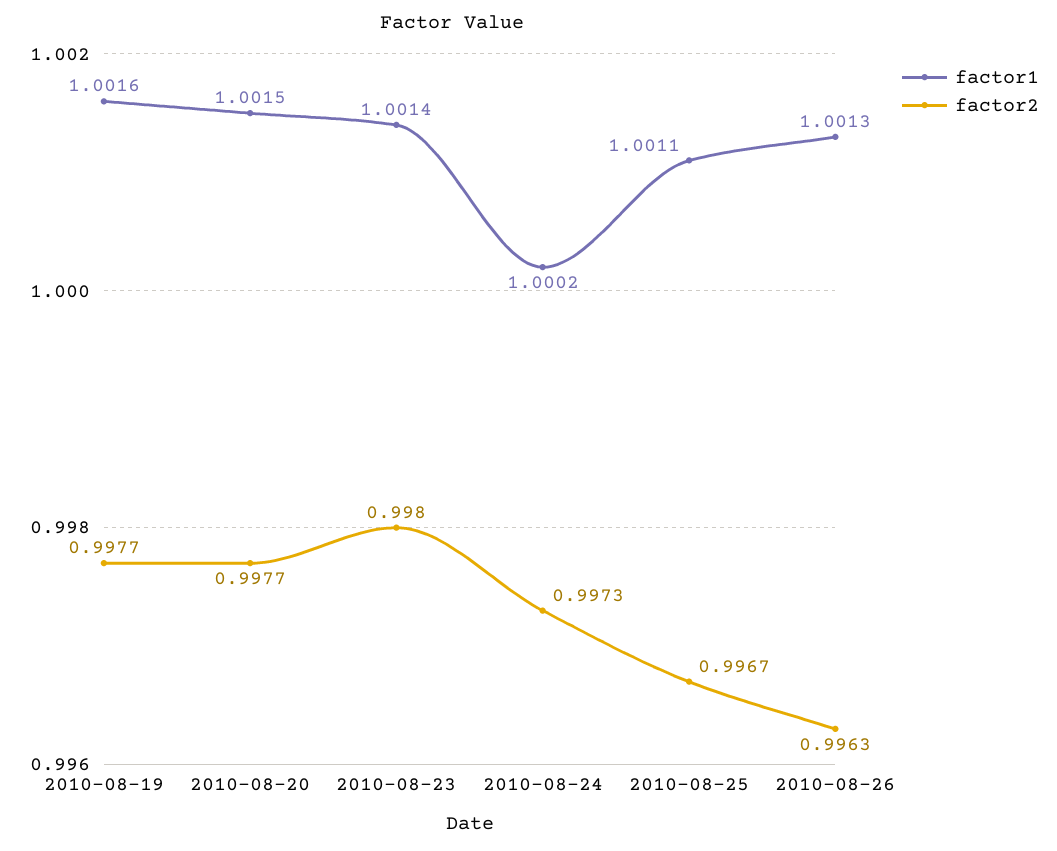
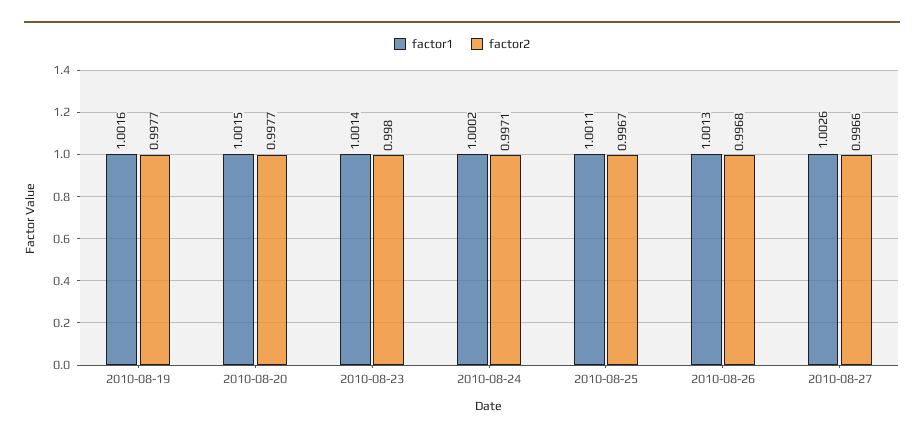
factor2, 2010-08-24: 0.9973 -> 0.9971
factor2, 2010-08-26: 0.9963 -> 0.9968
factor1, 2010-08-27: none -> 1.0026
factor2, 2010-08-27: none -> 0.9966

